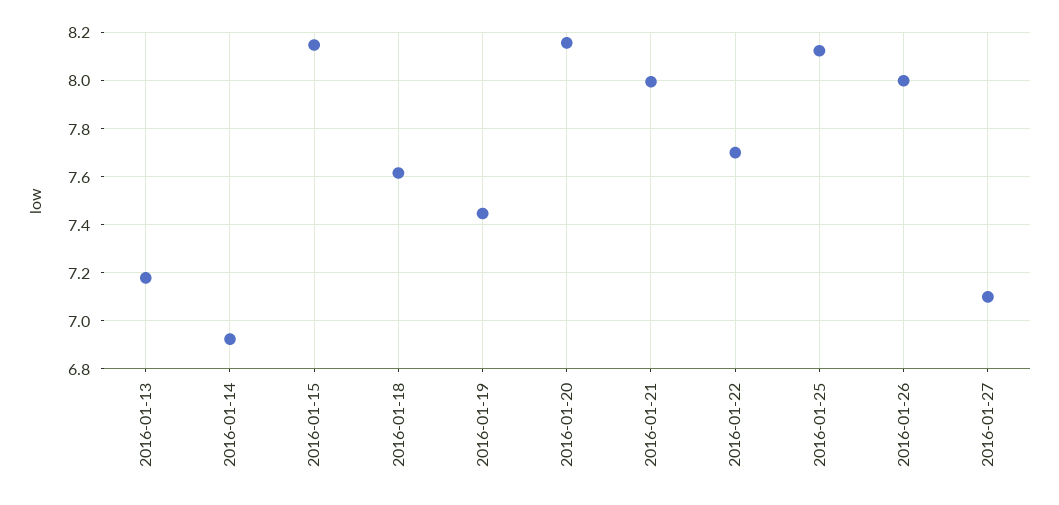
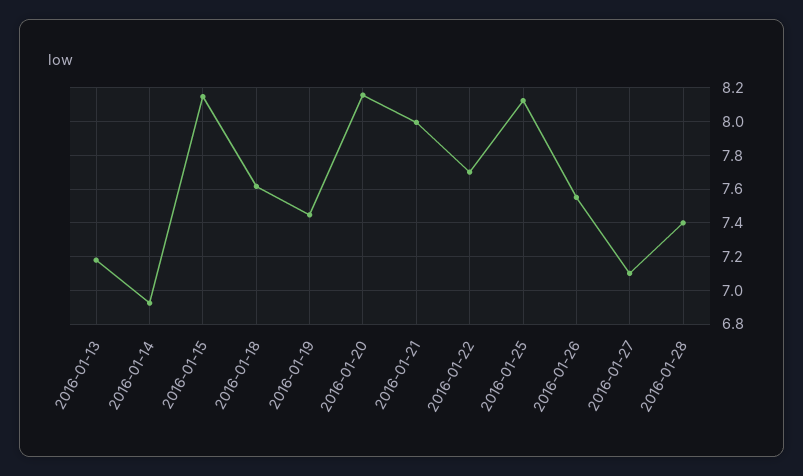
2016-01-26: 8 -> 7.55
2016-01-28: none -> 7.4

